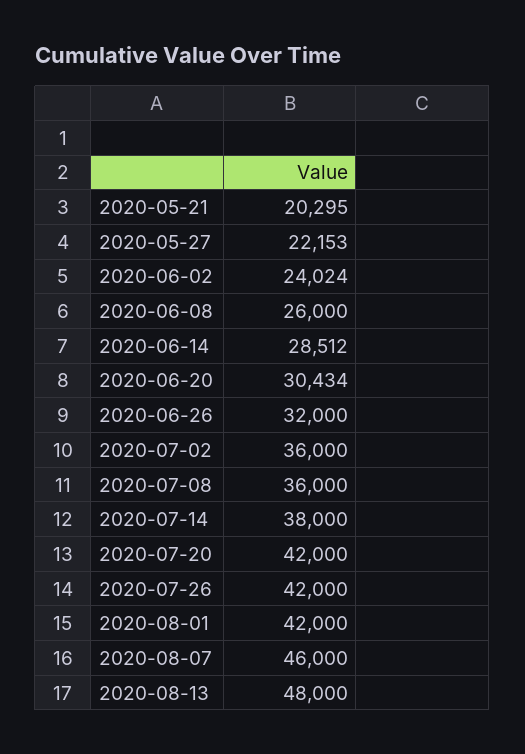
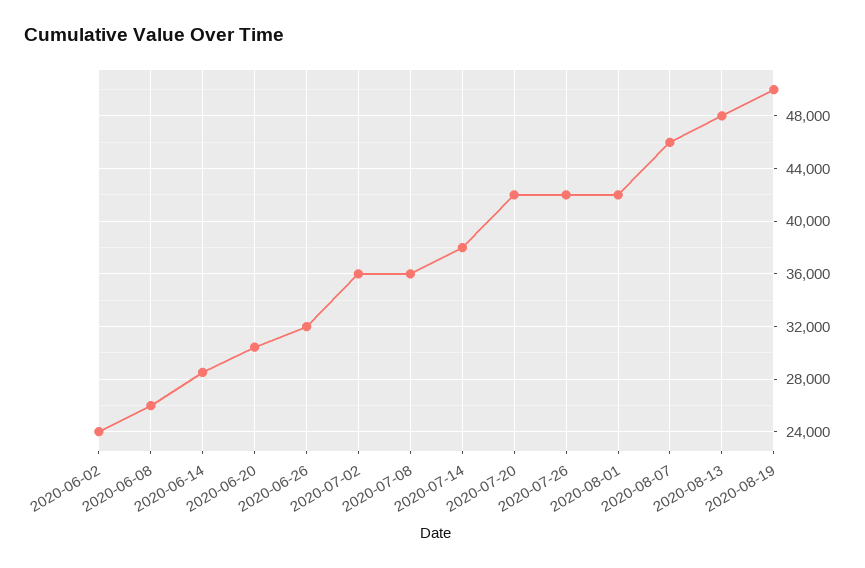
2020-05-21: 20295 -> none
2020-05-27: 22153 -> none
2020-08-19: none -> 50000

